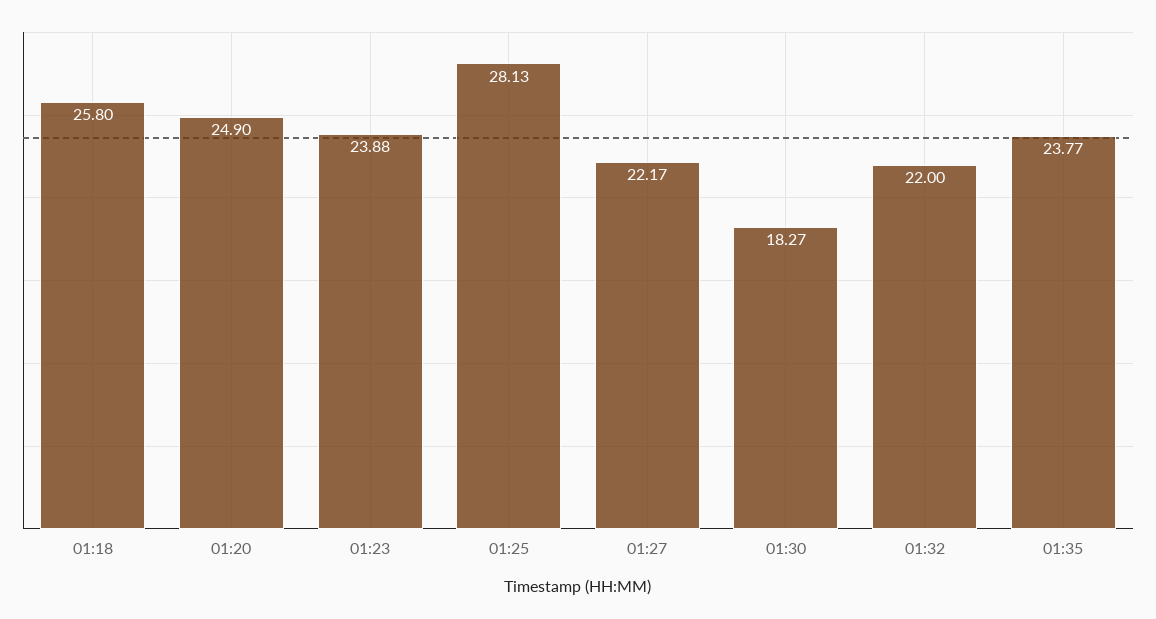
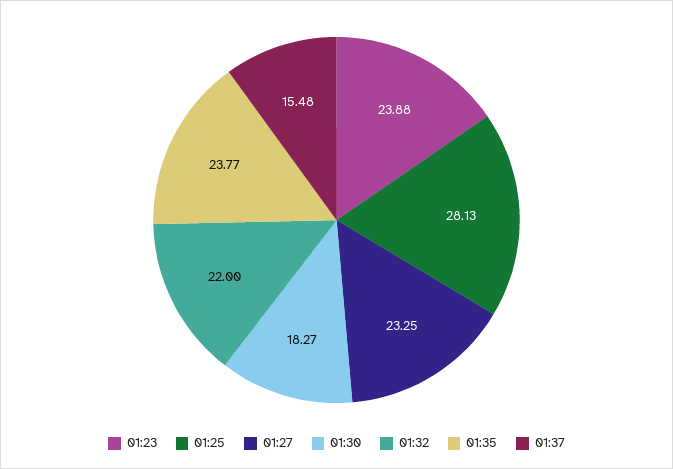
01:18: 25.8 -> none
01:20: 24.9 -> none
01:27: 22.17 -> 23.25
01:37: none -> 15.48

